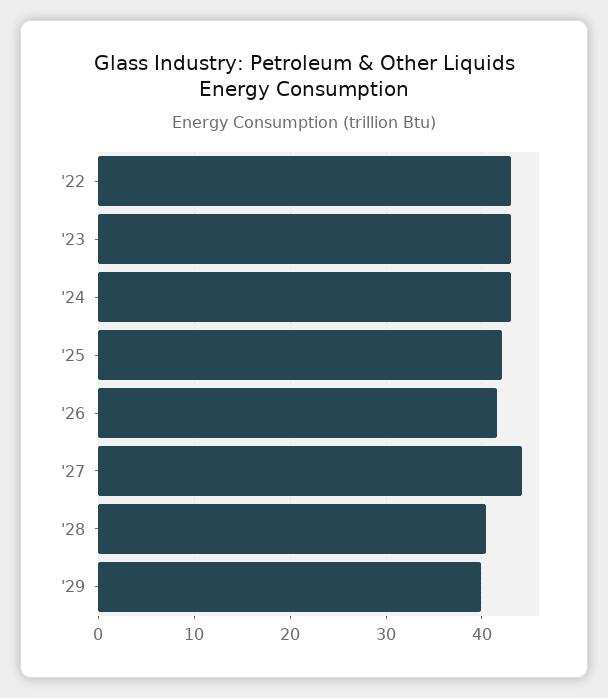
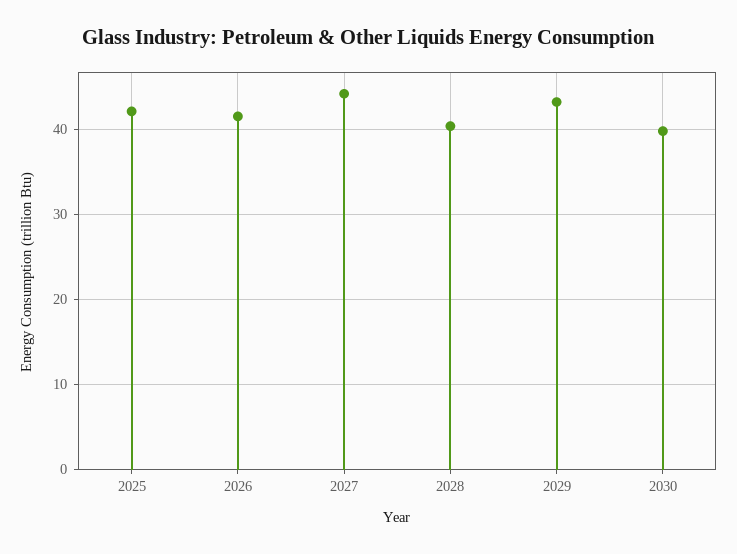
'22: 43 -> none
'23: 43 -> none
'24: 43 -> none
'29: 40 -> 43
2030: none -> 40

